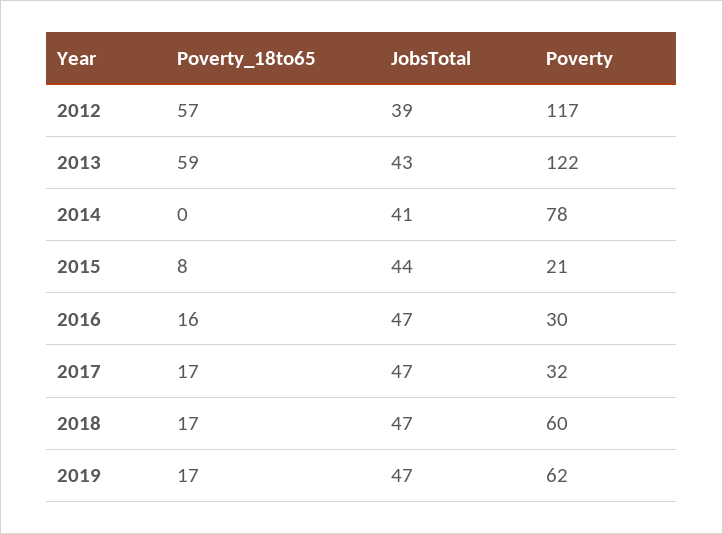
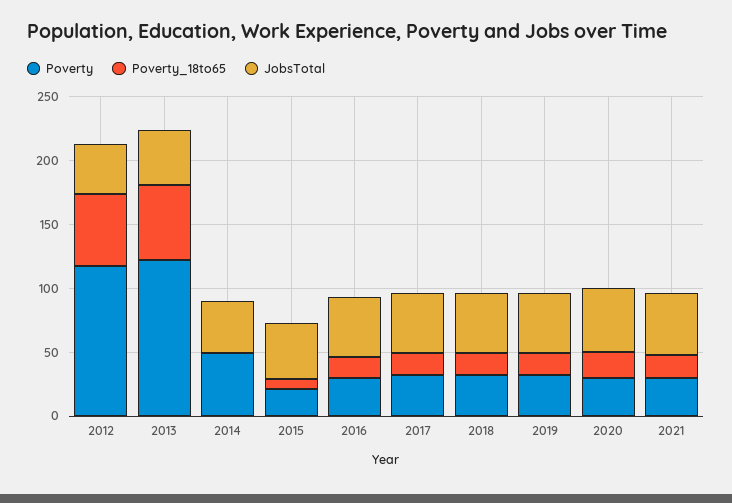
Poverty, 2014: 78 -> 50
Poverty, 2018: 60 -> 30
Poverty, 2019: 62 -> 30
Poverty, 2020: none -> 30
Poverty_18to65, 2020: none -> 20
JobsTotal, 2020: none -> 50
Poverty, 2021: none -> 30
Poverty_18to65, 2021: none -> 20
JobsTotal, 2021: none -> 50

